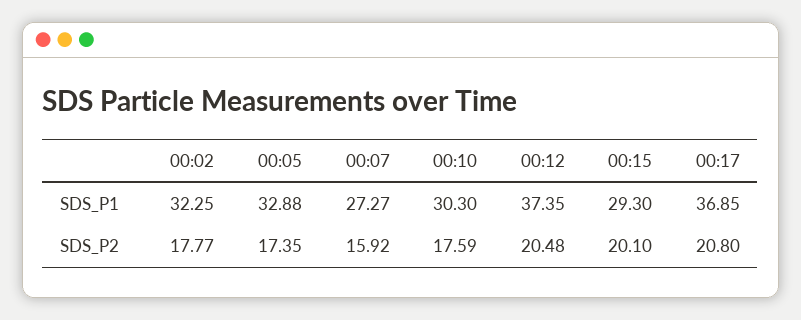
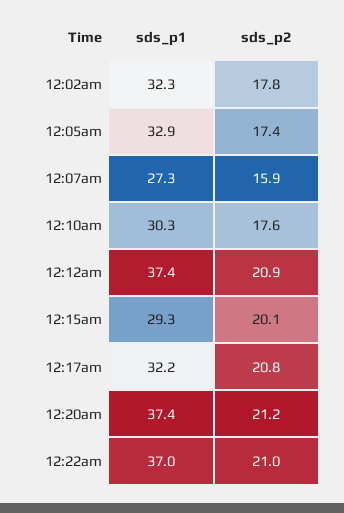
00:17, SDS_P1: 36.85 -> 32.2
00:12, SDS_P2: 20.48 -> 20.9
12:20am, SDS_P1: none -> 37.4
12:20am, SDS_P2: none -> 21.2
12:22am, SDS_P1: none -> 37
12:22am, SDS_P2: none -> 21

